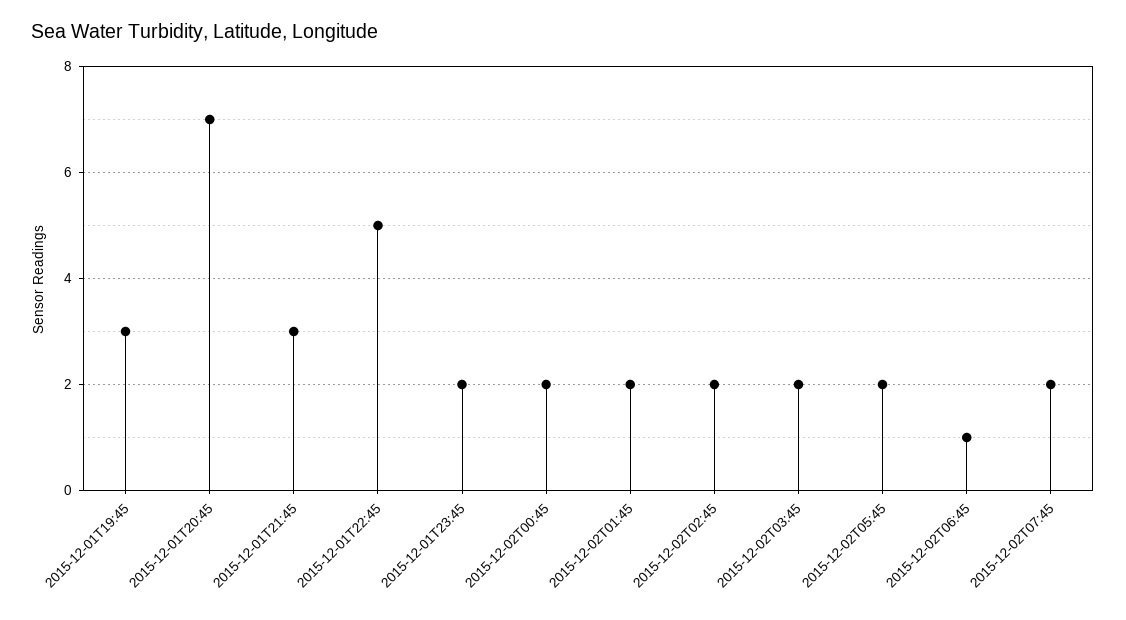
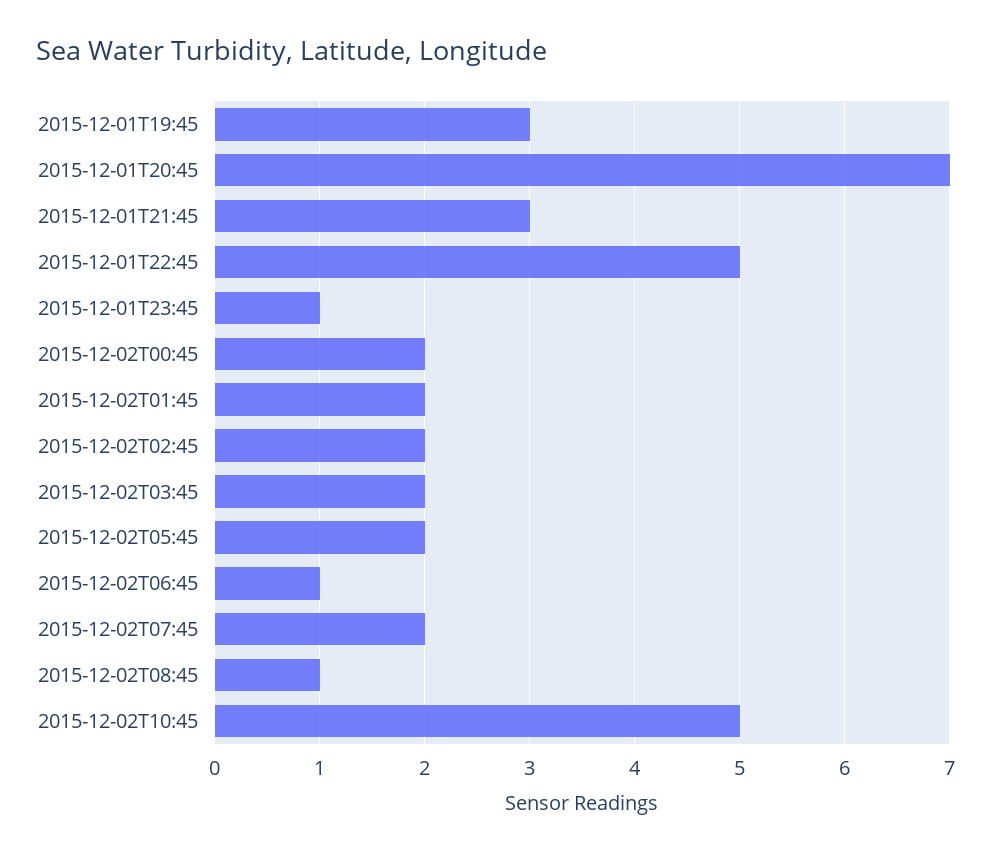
2015-12-01T23:45: 2 -> 1
2015-12-02T08:45: none -> 1
2015-12-02T10:45: none -> 5

